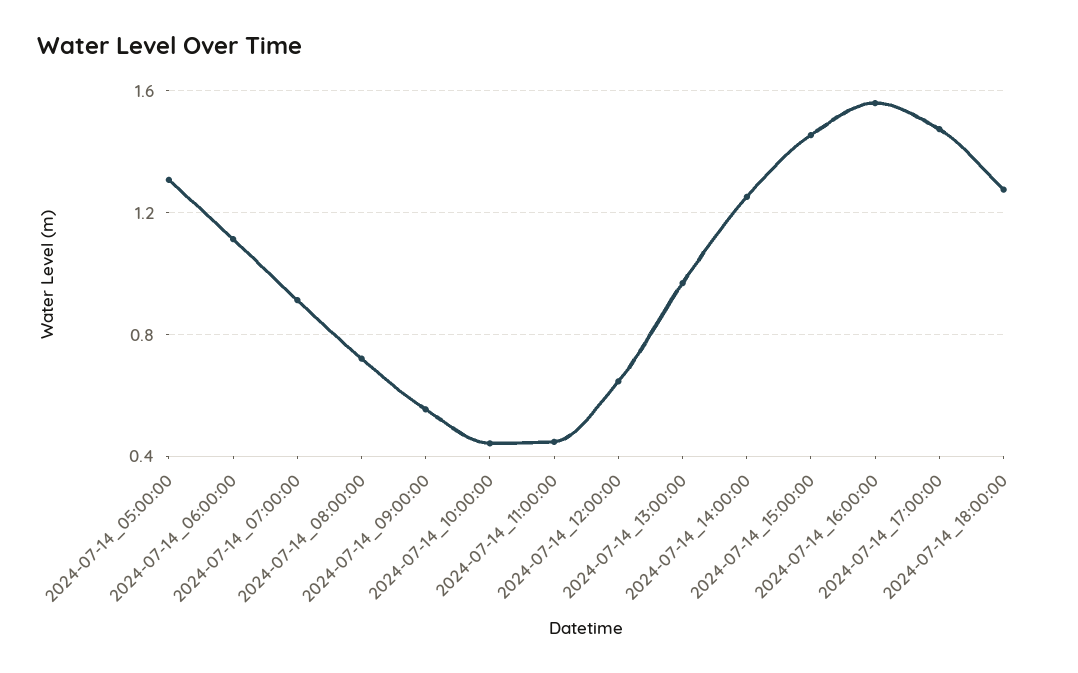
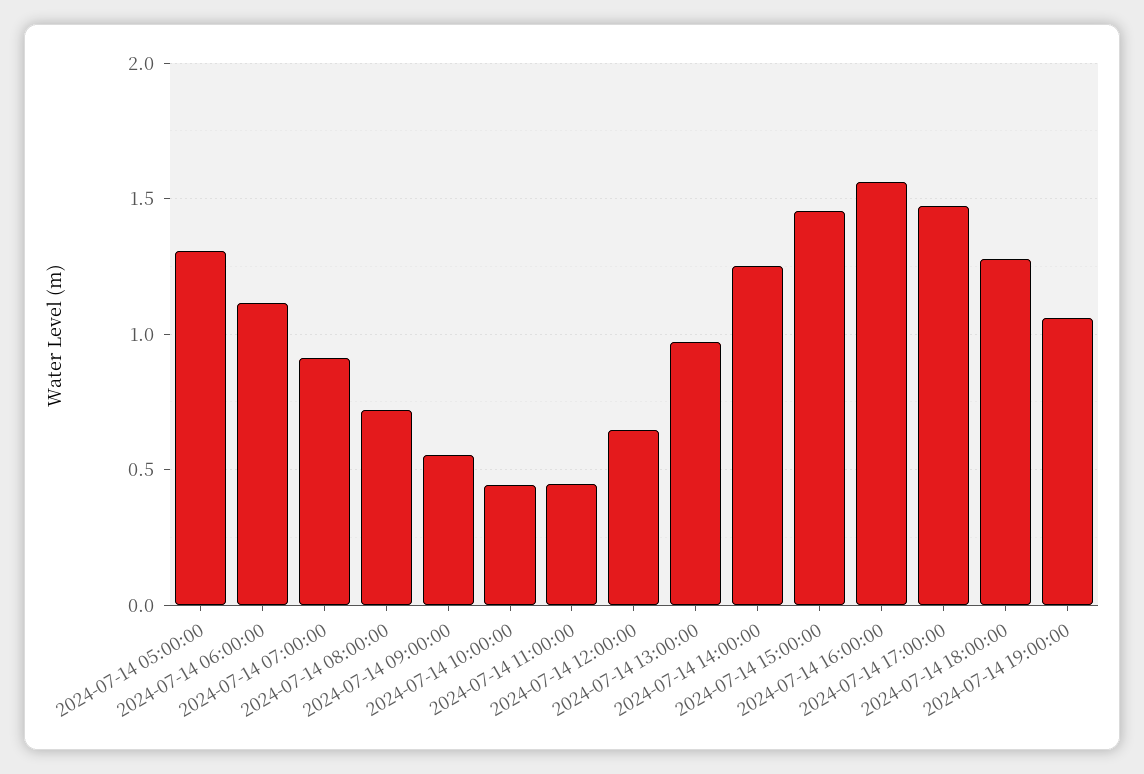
2024-07-14 19:00:00: none -> 1.05

